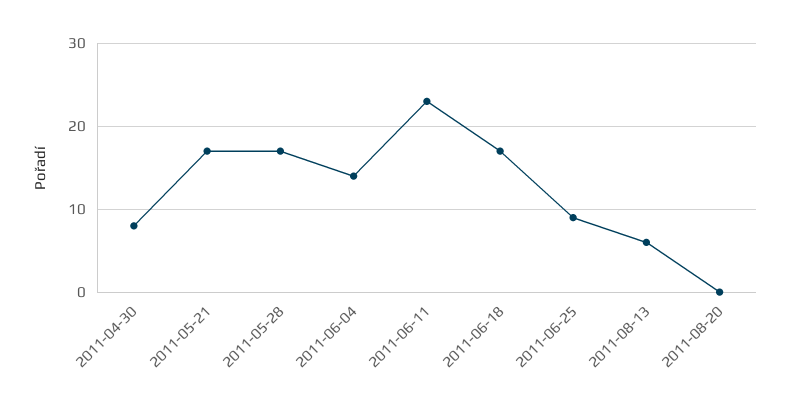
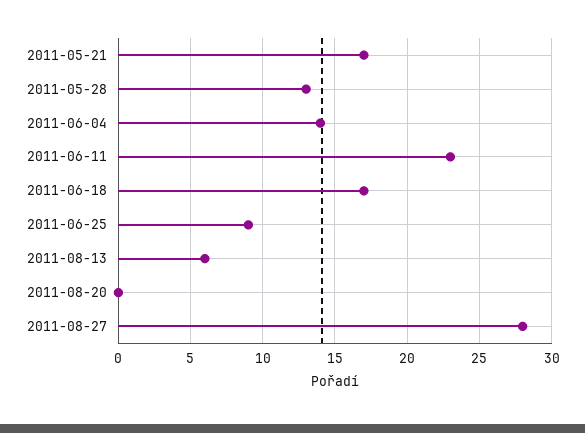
2011-04-30: 8 -> none
2011-05-28: 17 -> 13
2011-08-27: none -> 28

